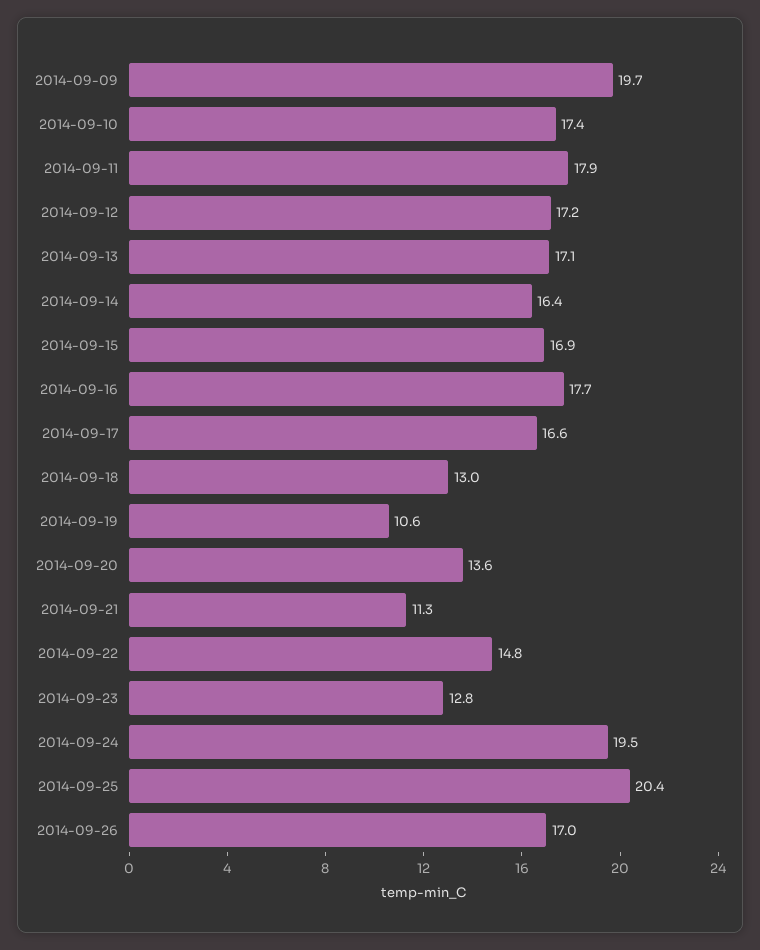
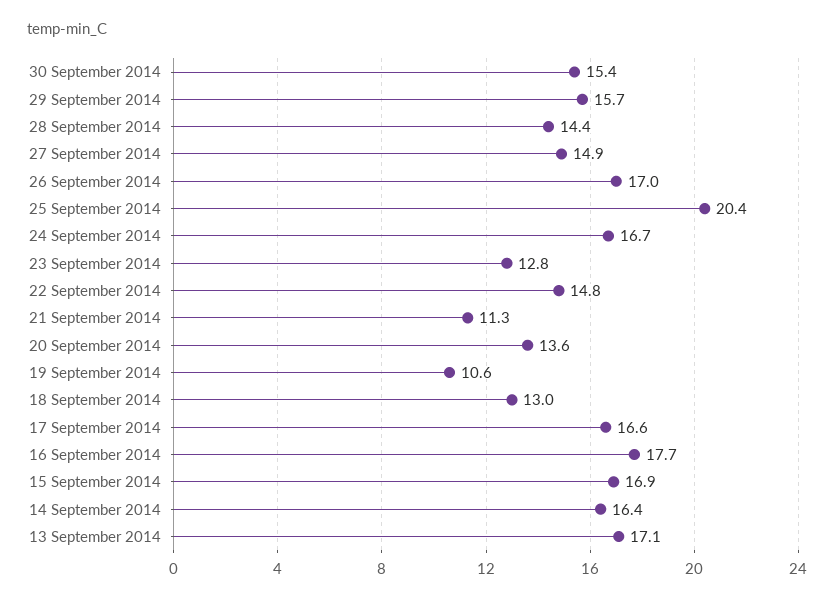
2014-09-09: 19.7 -> none
2014-09-10: 17.4 -> none
2014-09-11: 17.9 -> none
2014-09-12: 17.2 -> none
2014-09-24: 19.5 -> 16.7
30 September 2014: none -> 15.4
29 September 2014: none -> 15.7
28 September 2014: none -> 14.4
27 September 2014: none -> 14.9

